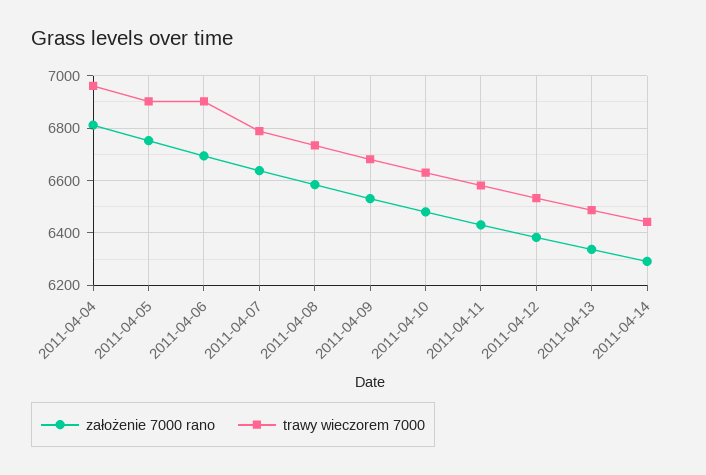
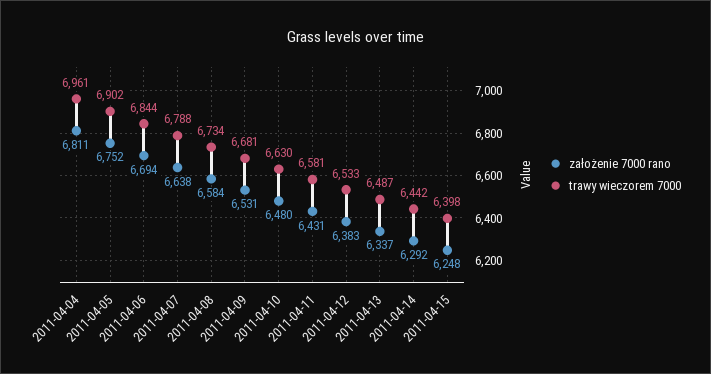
trawy wieczorem 7000, 2011-04-06: 6900 -> 6844
założenie 7000 rano, 2011-04-15: none -> 6248
trawy wieczorem 7000, 2011-04-15: none -> 6398

